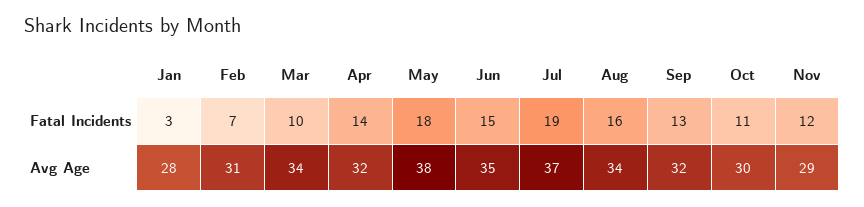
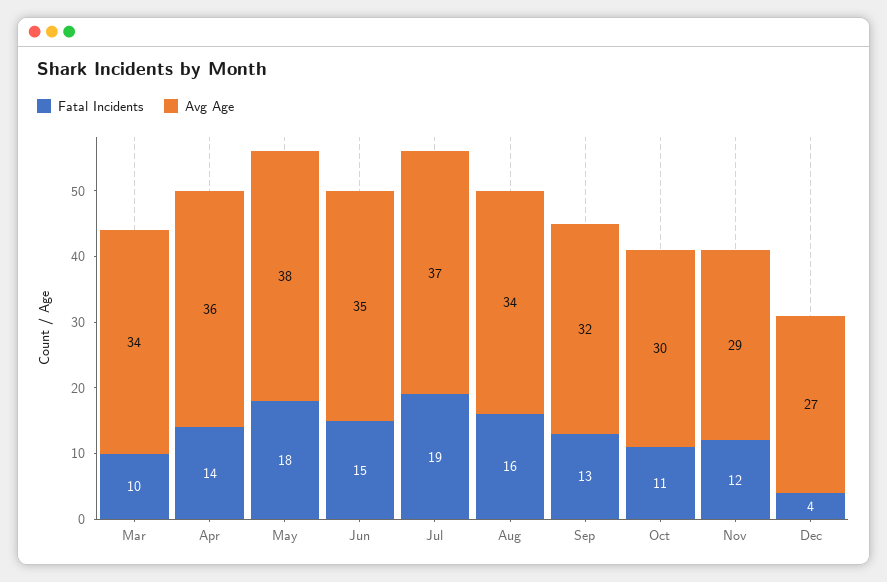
Fatal Incidents, Jan: 3 -> none
Fatal Incidents, Feb: 7 -> none
Avg Age, Jan: 28 -> none
Avg Age, Feb: 31 -> none
Avg Age, Apr: 32 -> 36
Fatal Incidents, Dec: none -> 4
Avg Age, Dec: none -> 27

